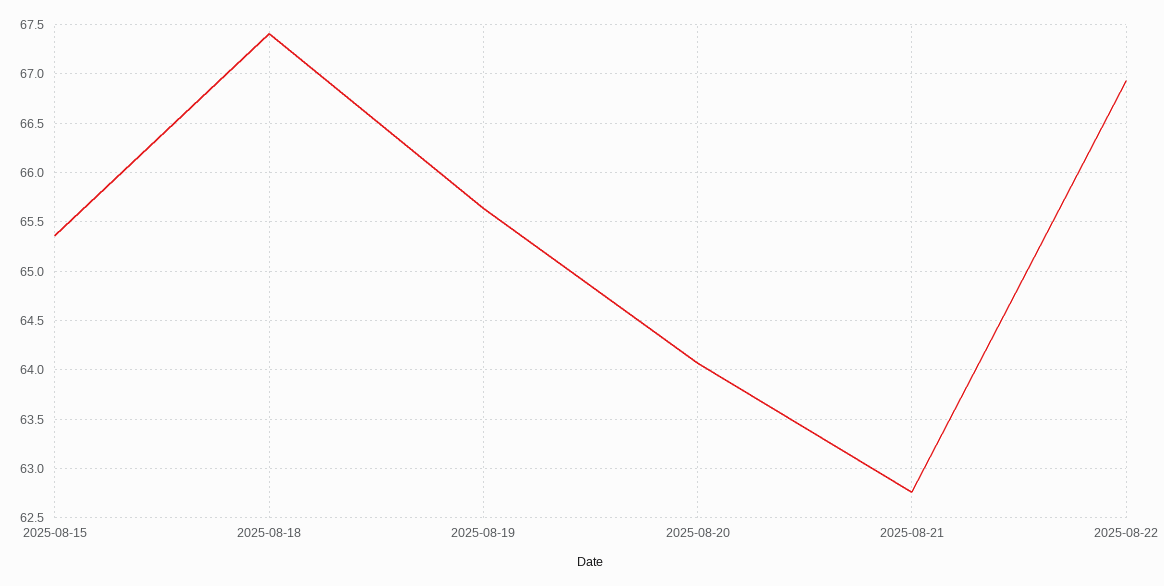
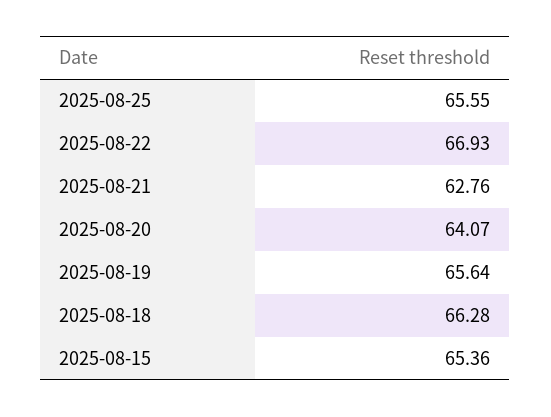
2025-08-18: 67.4 -> 66.28
2025-08-25: none -> 65.55

